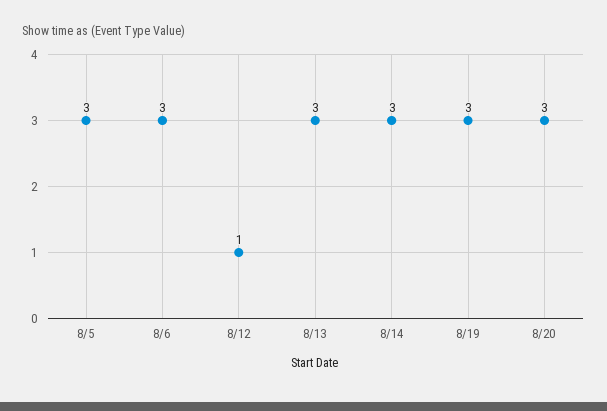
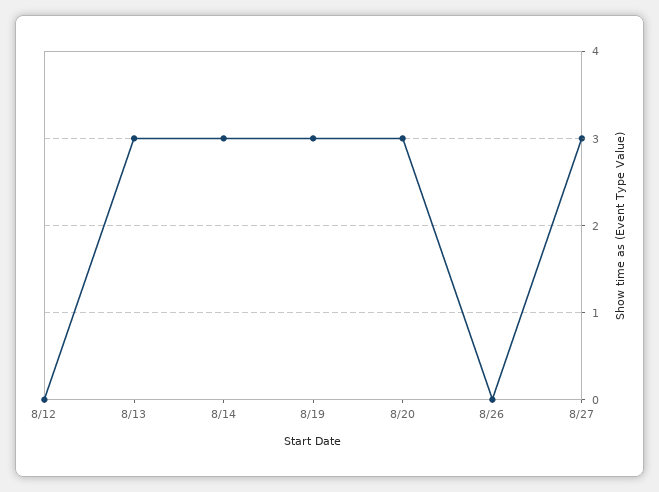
8/5: 3 -> none
8/6: 3 -> none
8/12: 1 -> 0
8/26: none -> 0
8/27: none -> 3

